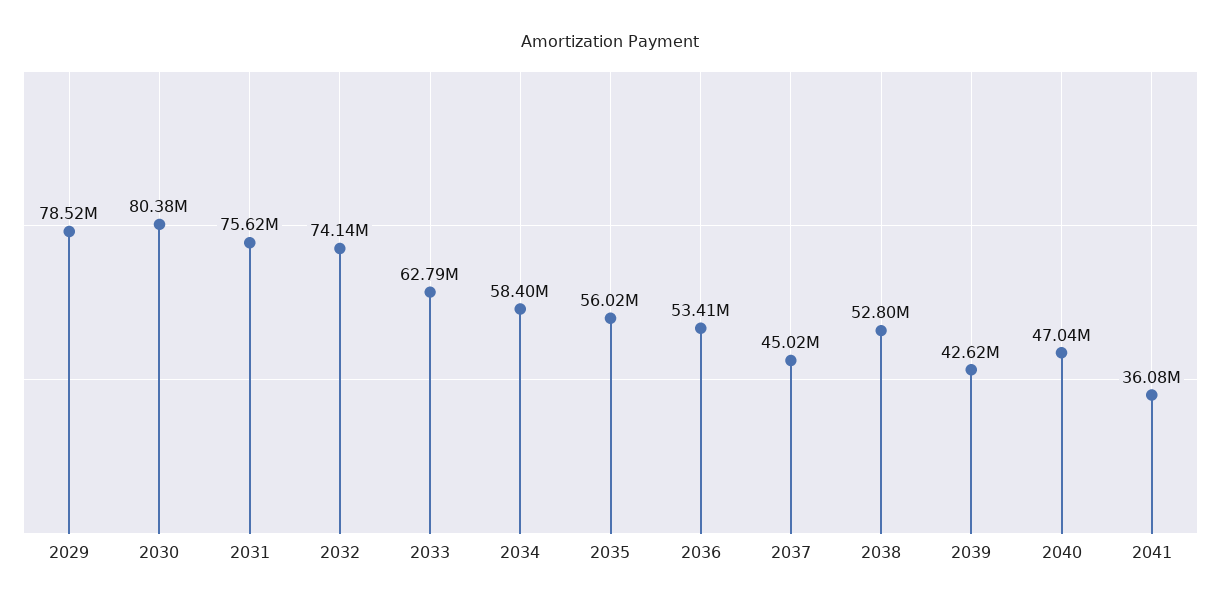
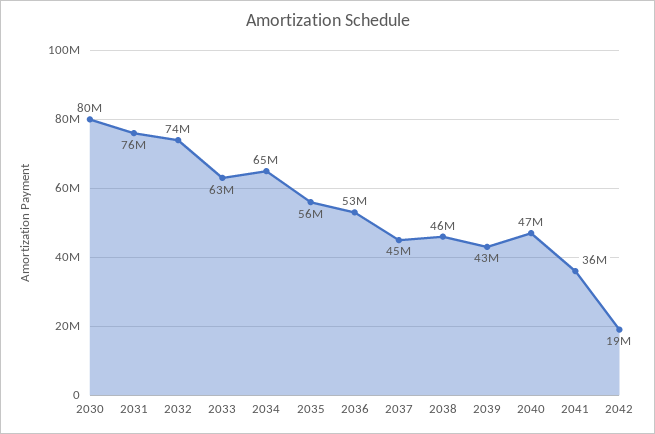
2029: 78520000 -> none
2034: 58400000 -> 65000000
2038: 52800000 -> 46000000
2042: none -> 19000000

